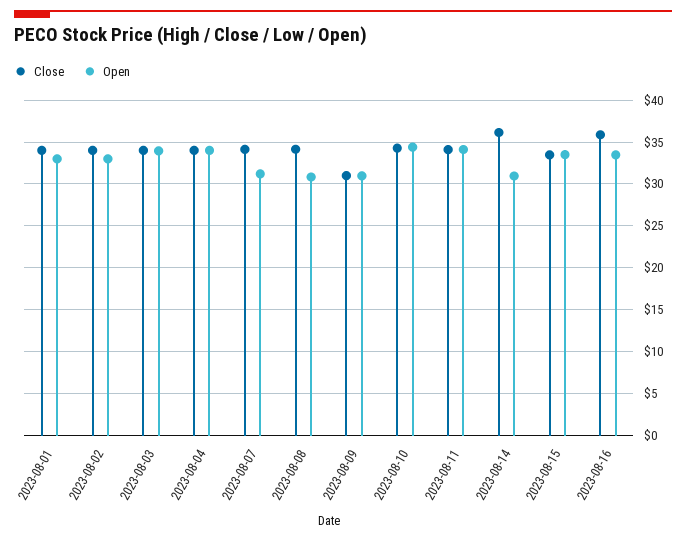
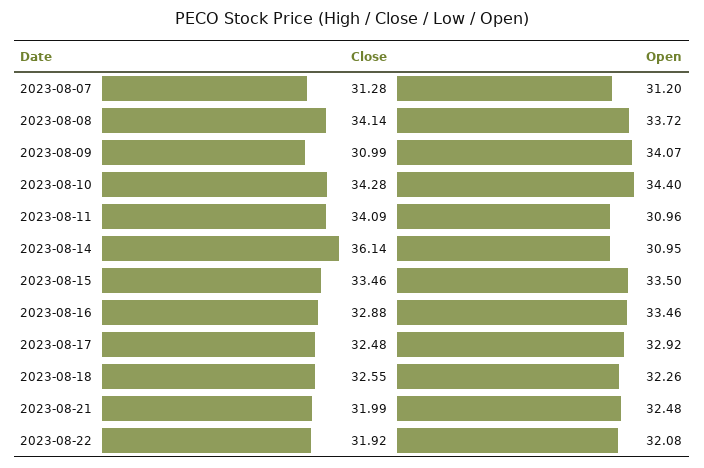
Close, 2023-08-01: 34 -> none
Open, 2023-08-01: 33 -> none
Close, 2023-08-02: 34 -> none
Open, 2023-08-02: 33 -> none
Close, 2023-08-03: 34 -> none
Open, 2023-08-03: 34 -> none
Close, 2023-08-04: 34 -> none
Open, 2023-08-04: 34 -> none
Close, 2023-08-07: 34 -> 31.28
Open, 2023-08-08: 31 -> 33.72
Open, 2023-08-09: 31 -> 34.07
Open, 2023-08-11: 34 -> 30.96
Close, 2023-08-16: 36 -> 32.88
Close, 2023-08-17: none -> 32.48
Open, 2023-08-17: none -> 32.92
Close, 2023-08-18: none -> 32.55
Open, 2023-08-18: none -> 32.26
Close, 2023-08-21: none -> 31.99
Open, 2023-08-21: none -> 32.48
Close, 2023-08-22: none -> 31.92
Open, 2023-08-22: none -> 32.08

